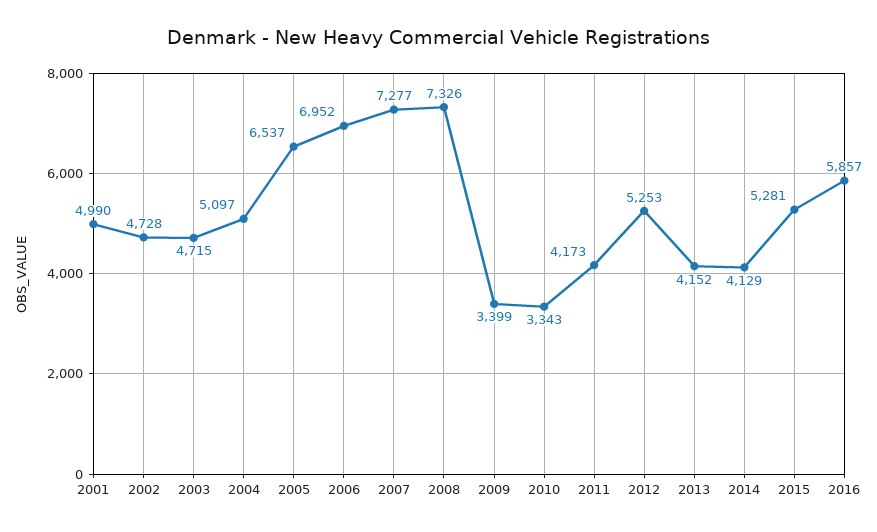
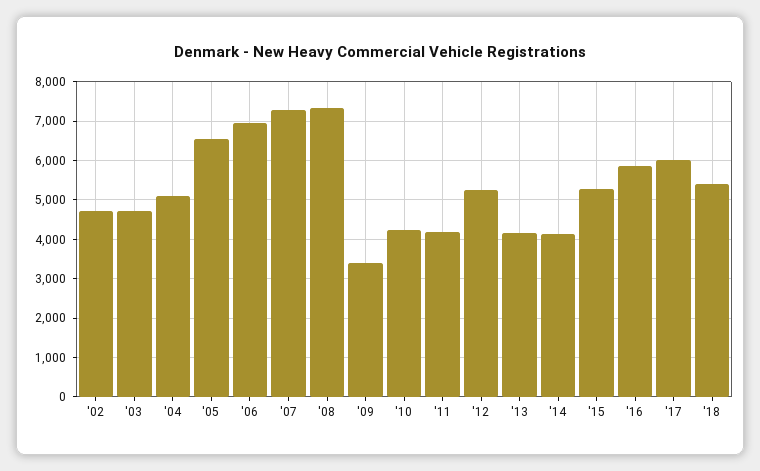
2001: 4990 -> none
2010: 3343 -> 4200
'17: none -> 6000
'18: none -> 5400

